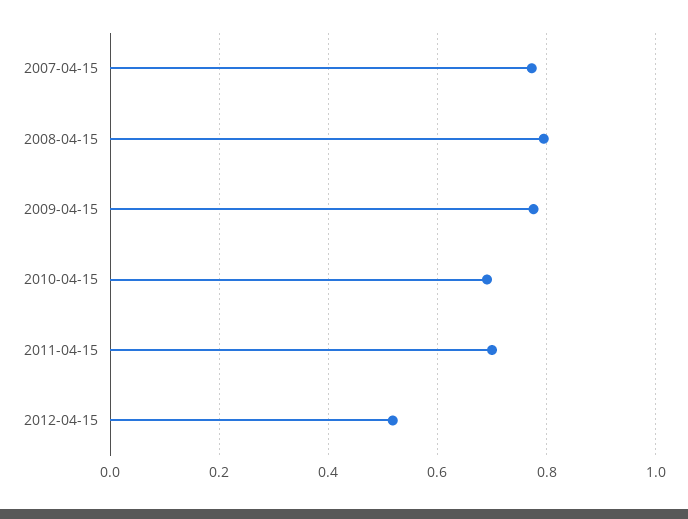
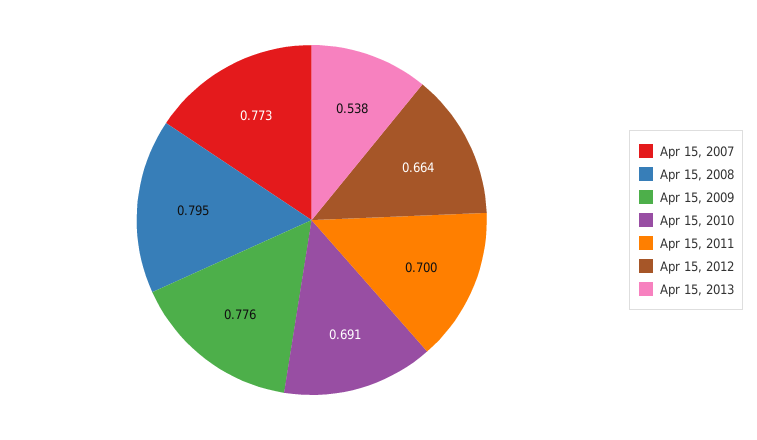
2012-04-15: 0.52 -> 0.664
Apr 15, 2013: none -> 0.538

